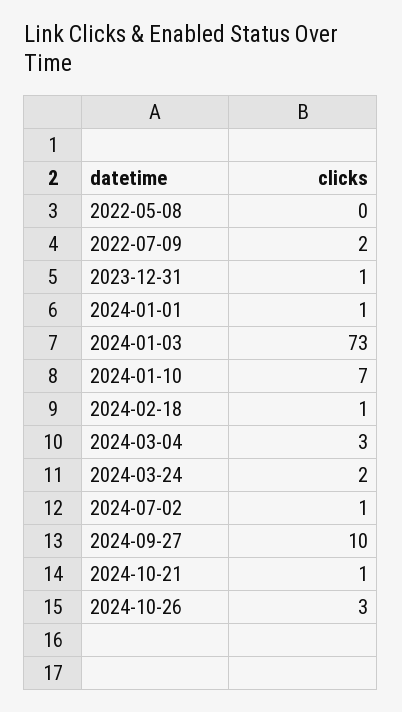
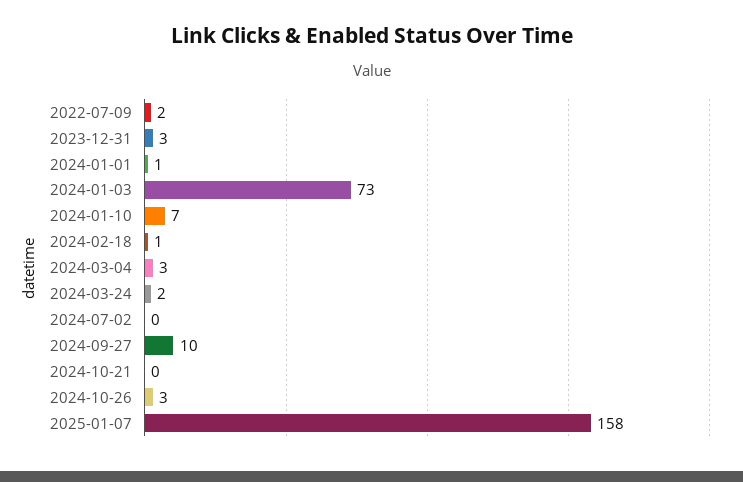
2022-05-08: 0 -> none
2023-12-31: 1 -> 3
2024-07-02: 1 -> 0
2024-10-21: 1 -> 0
2025-01-07: none -> 158

